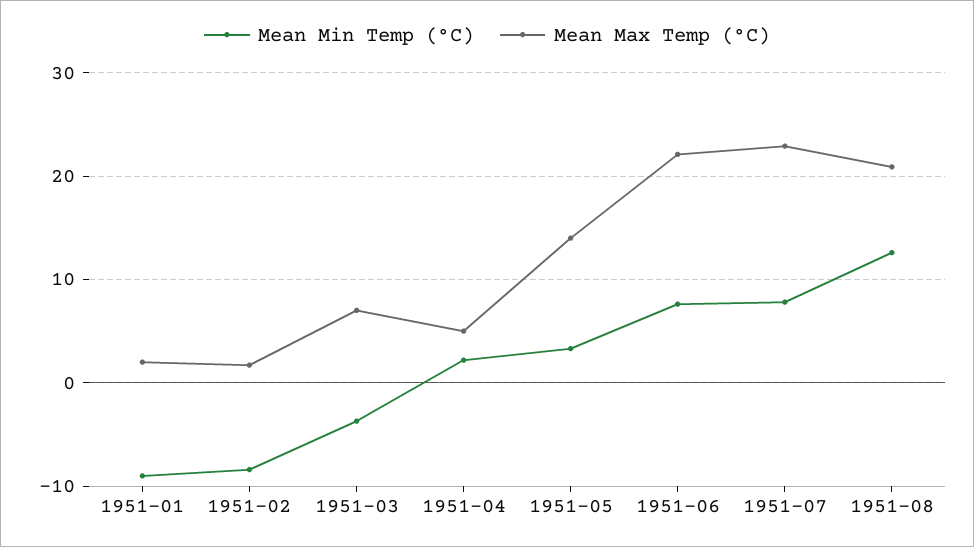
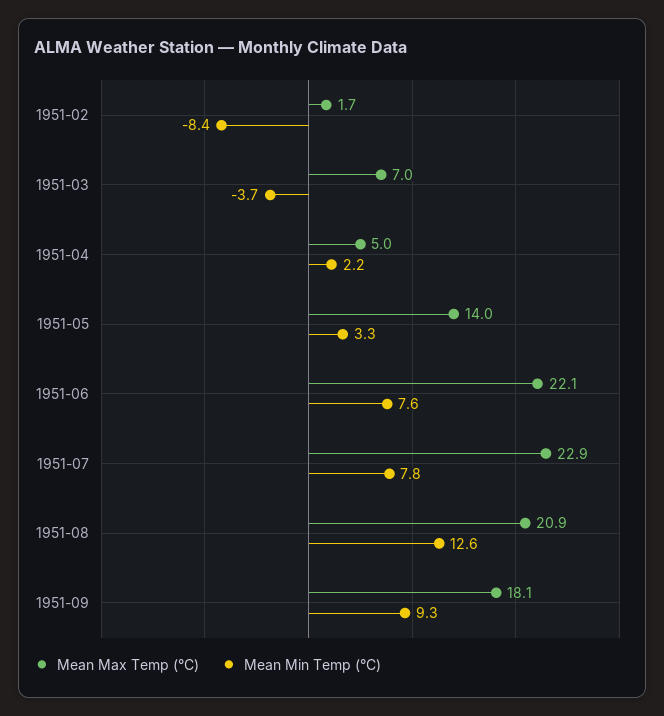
Mean Min Temp (°C), 1951-01: -9 -> none
Mean Max Temp (°C), 1951-01: 2 -> none
Mean Max Temp (°C), 1951-09: none -> 18.1
Mean Min Temp (°C), 1951-09: none -> 9.3

